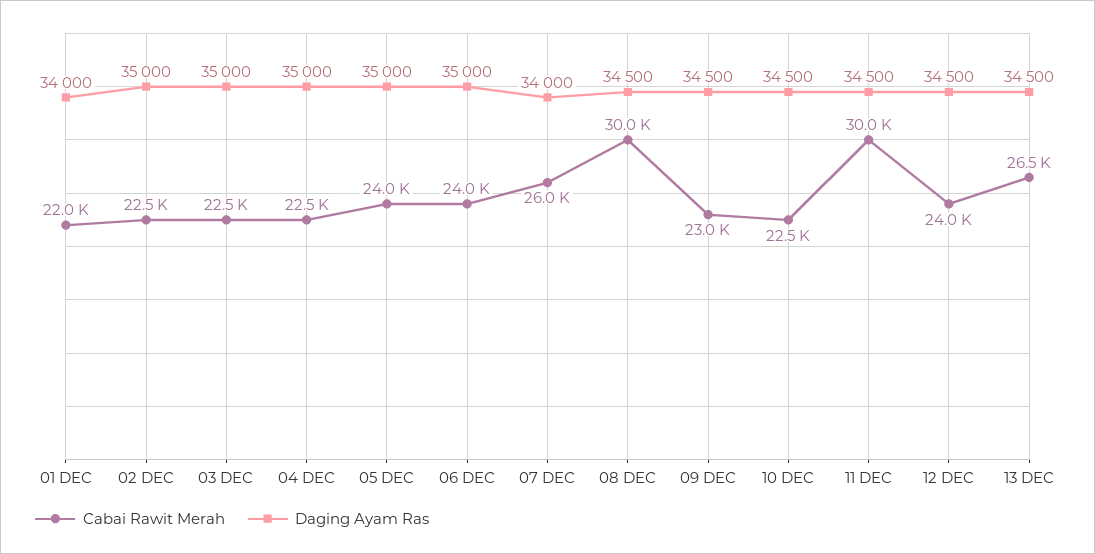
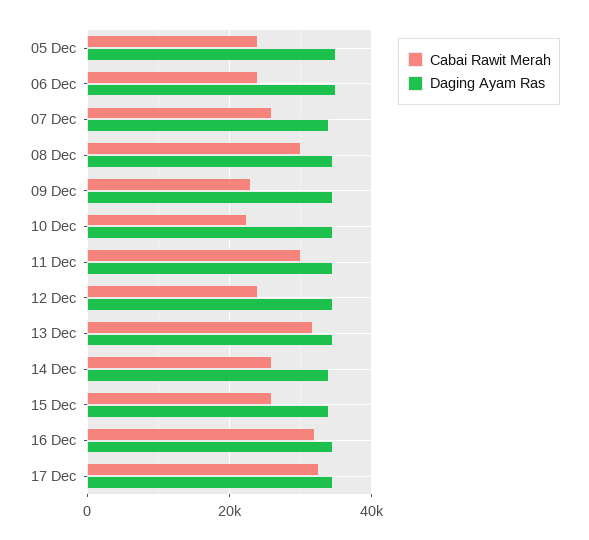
Cabai Rawit Merah, 01 DEC: 22000 -> none
Daging Ayam Ras, 01 DEC: 34000 -> none
Cabai Rawit Merah, 02 DEC: 22500 -> none
Daging Ayam Ras, 02 DEC: 35000 -> none
Cabai Rawit Merah, 03 DEC: 22500 -> none
Daging Ayam Ras, 03 DEC: 35000 -> none
Cabai Rawit Merah, 04 DEC: 22500 -> none
Daging Ayam Ras, 04 DEC: 35000 -> none
Cabai Rawit Merah, 13 DEC: 26500 -> 32000
Cabai Rawit Merah, 14 Dec: none -> 26000
Daging Ayam Ras, 14 Dec: none -> 34000
Cabai Rawit Merah, 15 Dec: none -> 26000
Daging Ayam Ras, 15 Dec: none -> 34000
Cabai Rawit Merah, 16 Dec: none -> 32000
Daging Ayam Ras, 16 Dec: none -> 34000
Cabai Rawit Merah, 17 Dec: none -> 32000
Daging Ayam Ras, 17 Dec: none -> 34000

